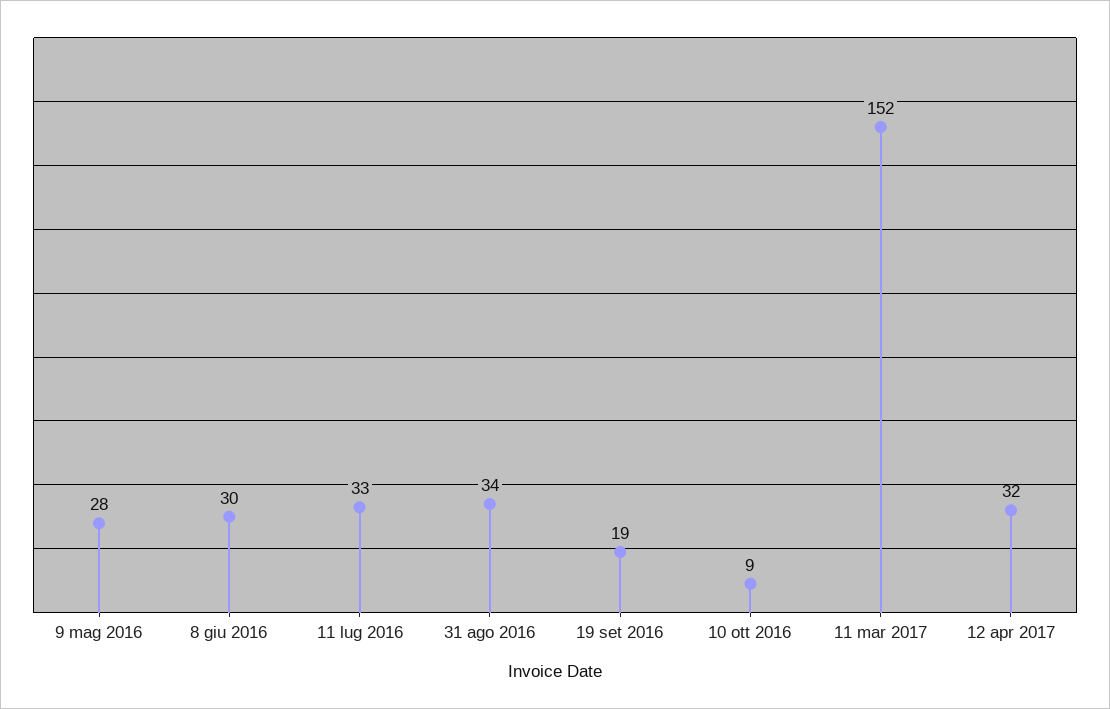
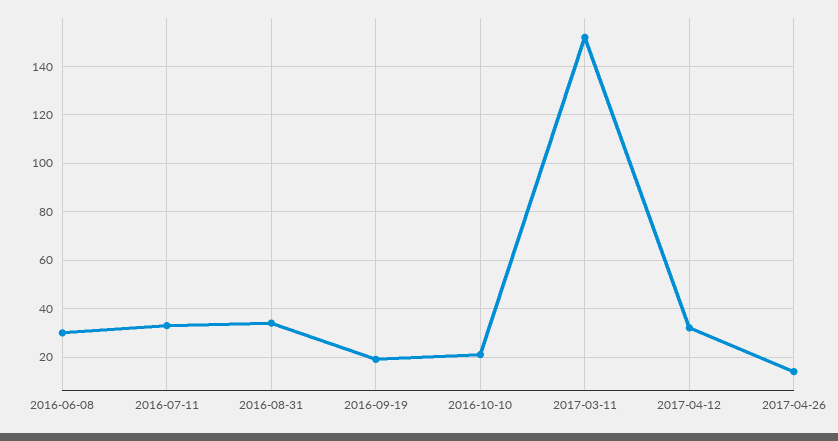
9 mag 2016: 28 -> none
10 ott 2016: 9 -> 20
2017-04-26: none -> 15

